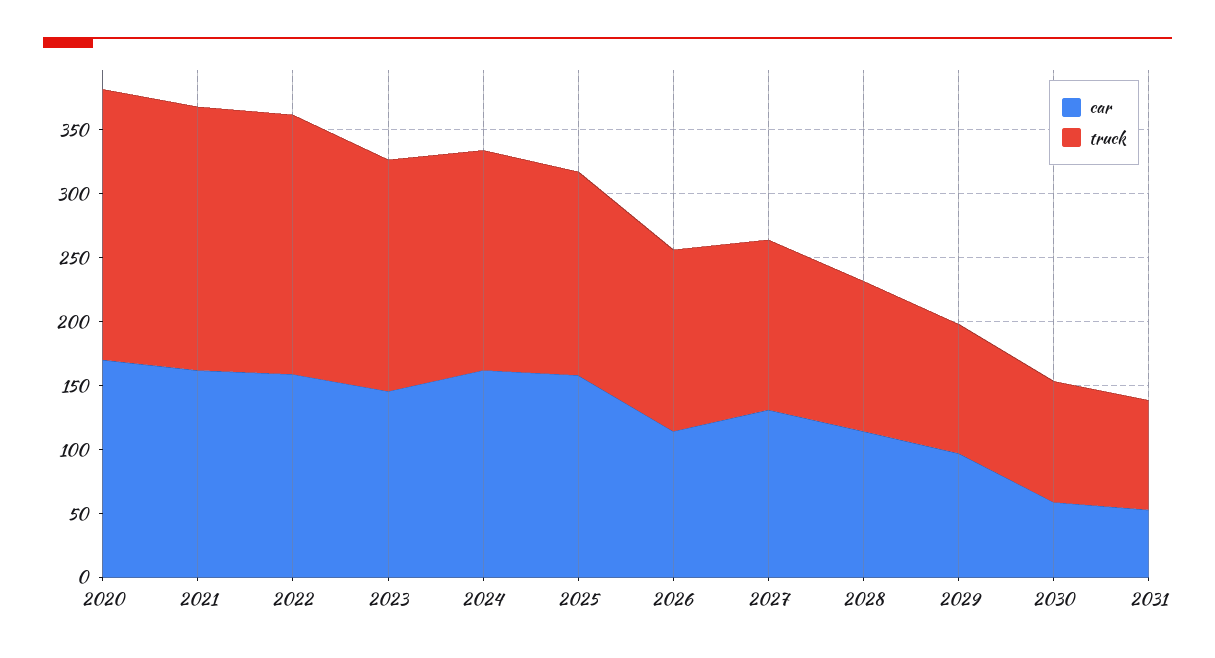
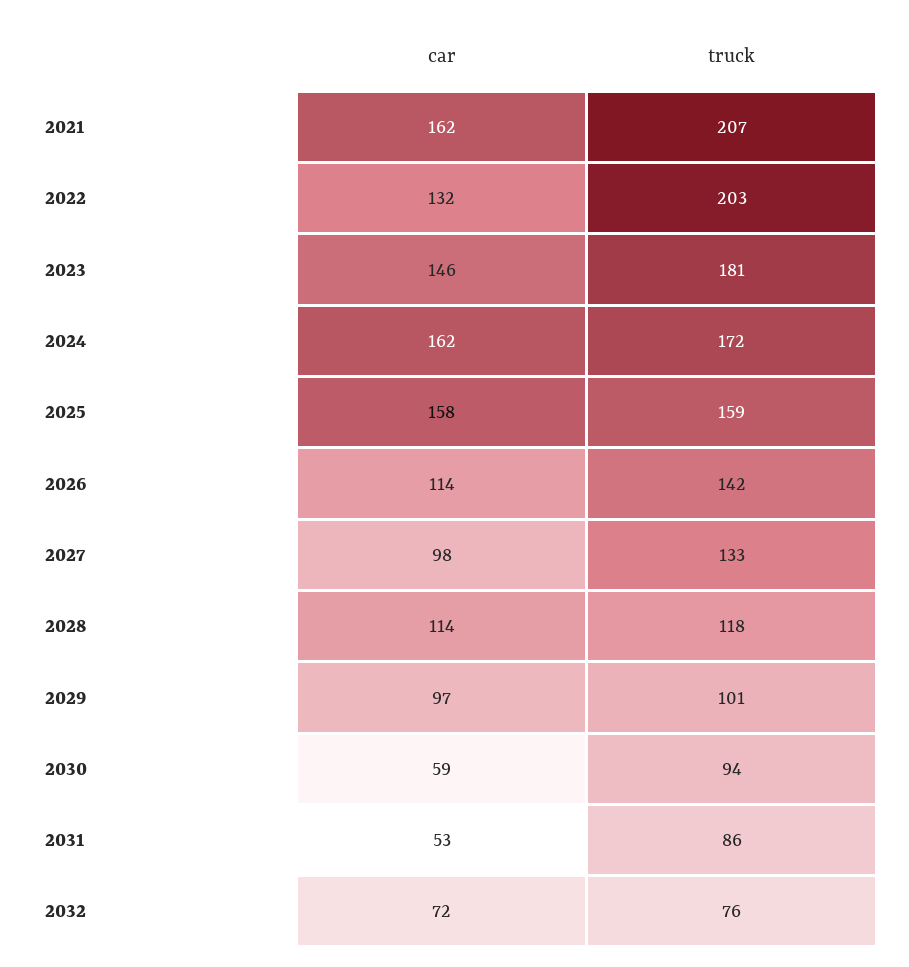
car, 2020: 170 -> none
truck, 2020: 210 -> none
car, 2022: 160 -> 132
car, 2027: 130 -> 98
car, 2032: none -> 72
truck, 2032: none -> 76

